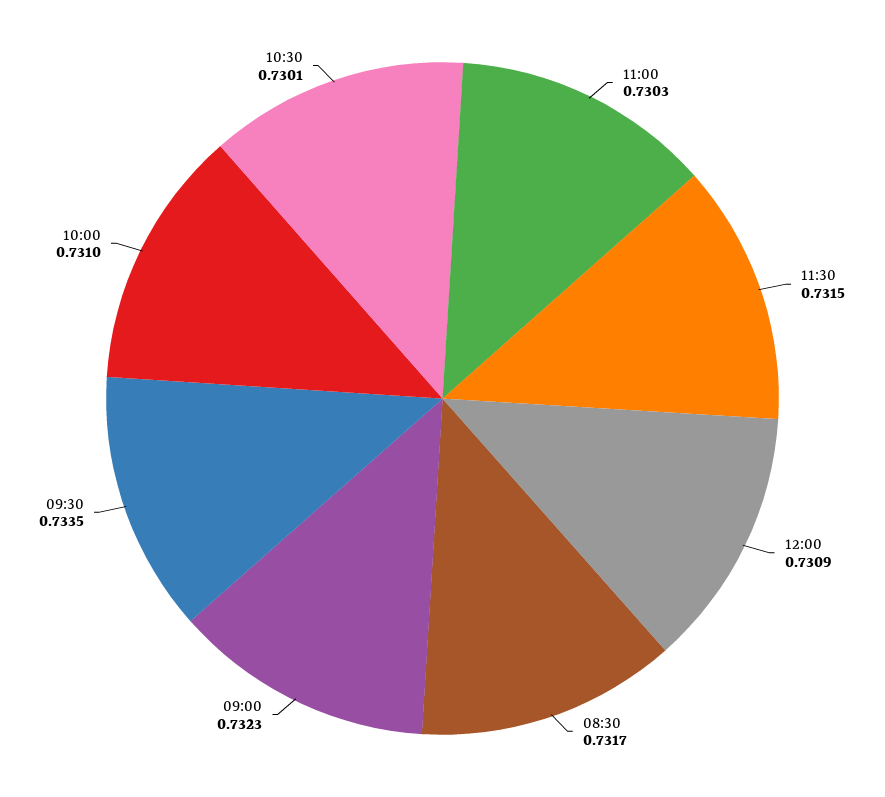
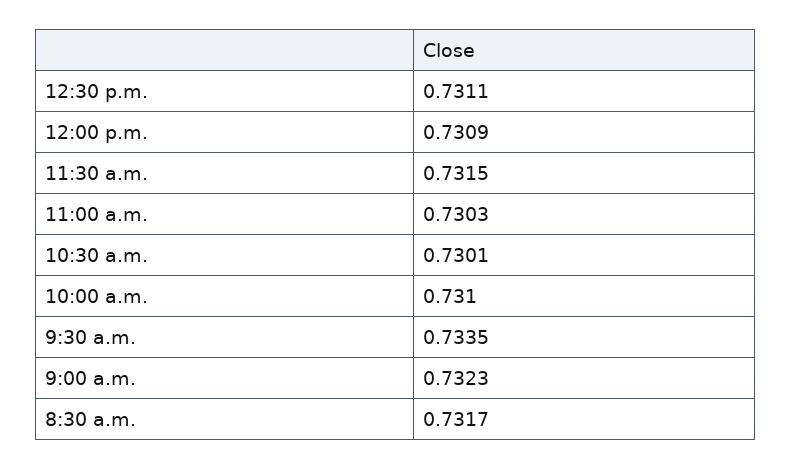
12:30 p.m.: none -> 0.7311

